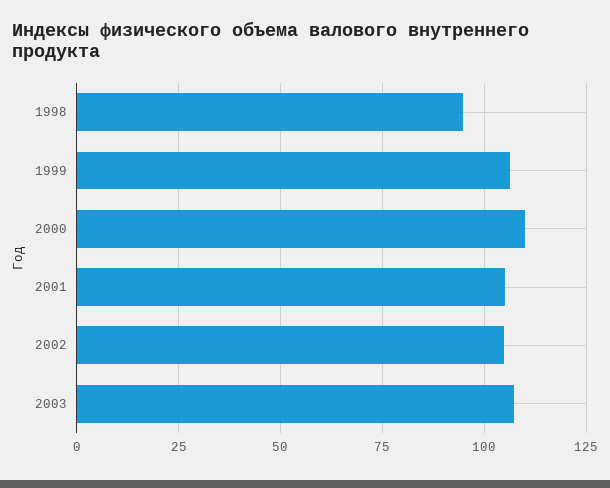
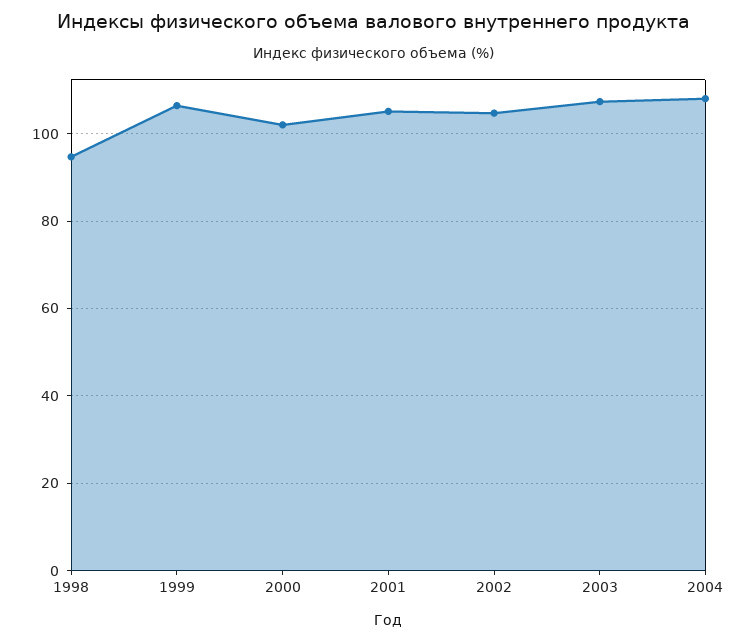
2000: 110 -> 102
2004: none -> 108

